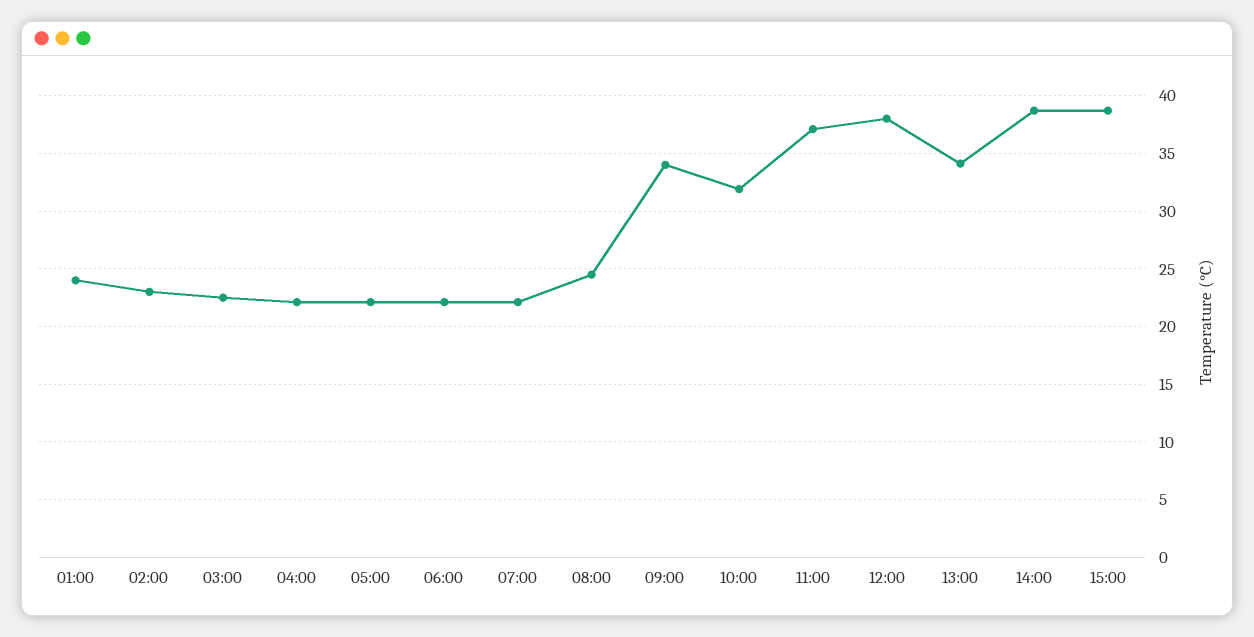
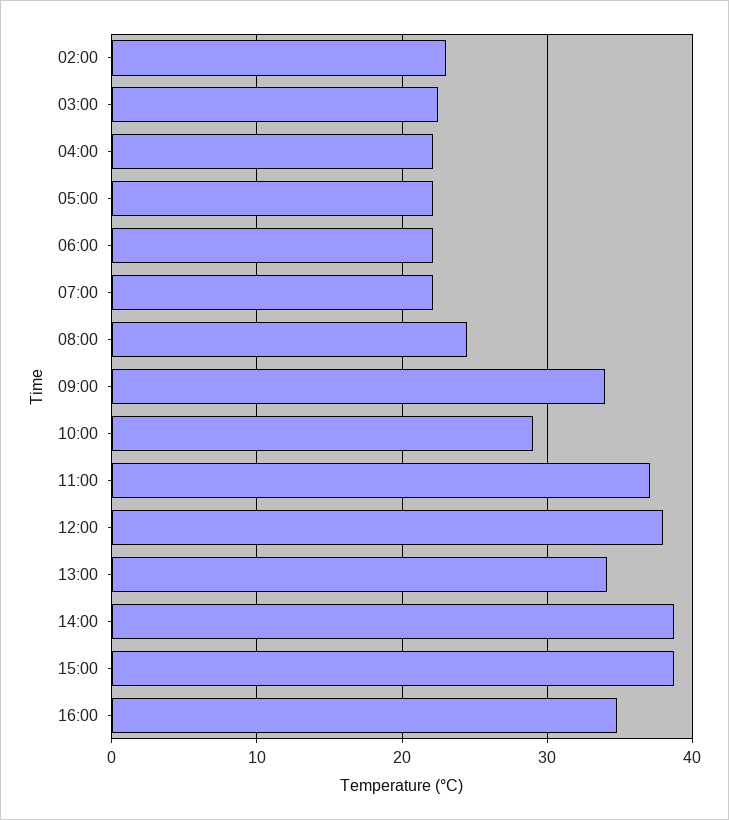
01:00: 24 -> none
10:00: 32 -> 29
16:00: none -> 35

